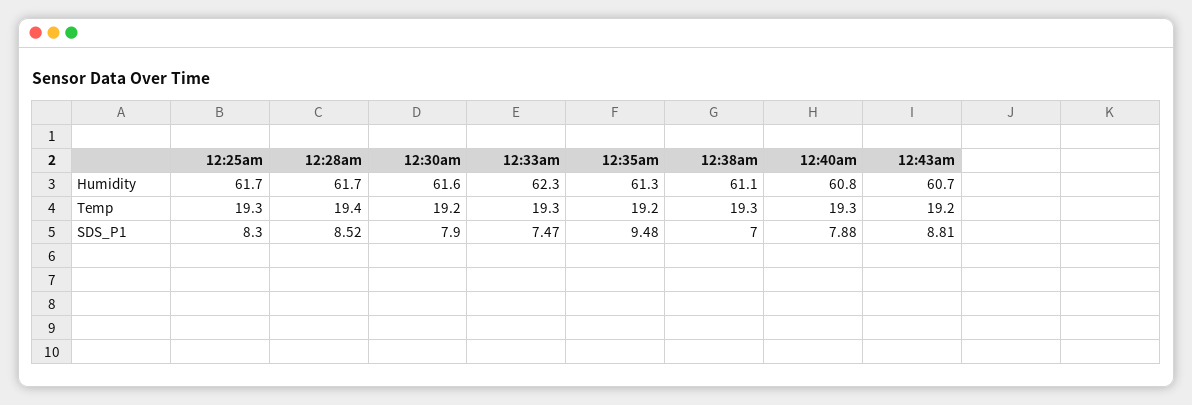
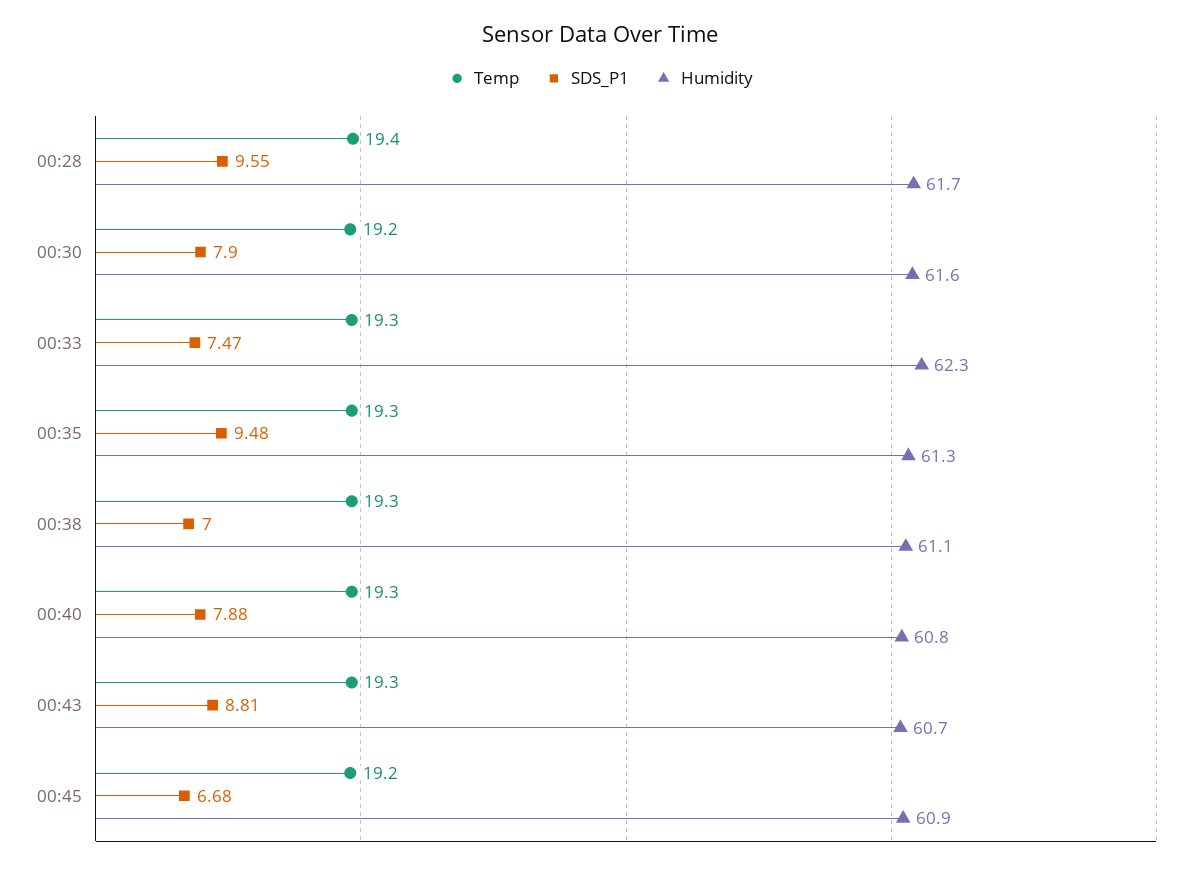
Humidity, 12:25am: 61.7 -> none
Temp, 12:25am: 19.3 -> none
Temp, 12:35am: 19.2 -> 19.3
Temp, 12:43am: 19.2 -> 19.3
SDS_P1, 12:25am: 8.3 -> none
SDS_P1, 12:28am: 8.52 -> 9.55
Temp, 00:45: none -> 19.2
SDS_P1, 00:45: none -> 6.68
Humidity, 00:45: none -> 60.9

